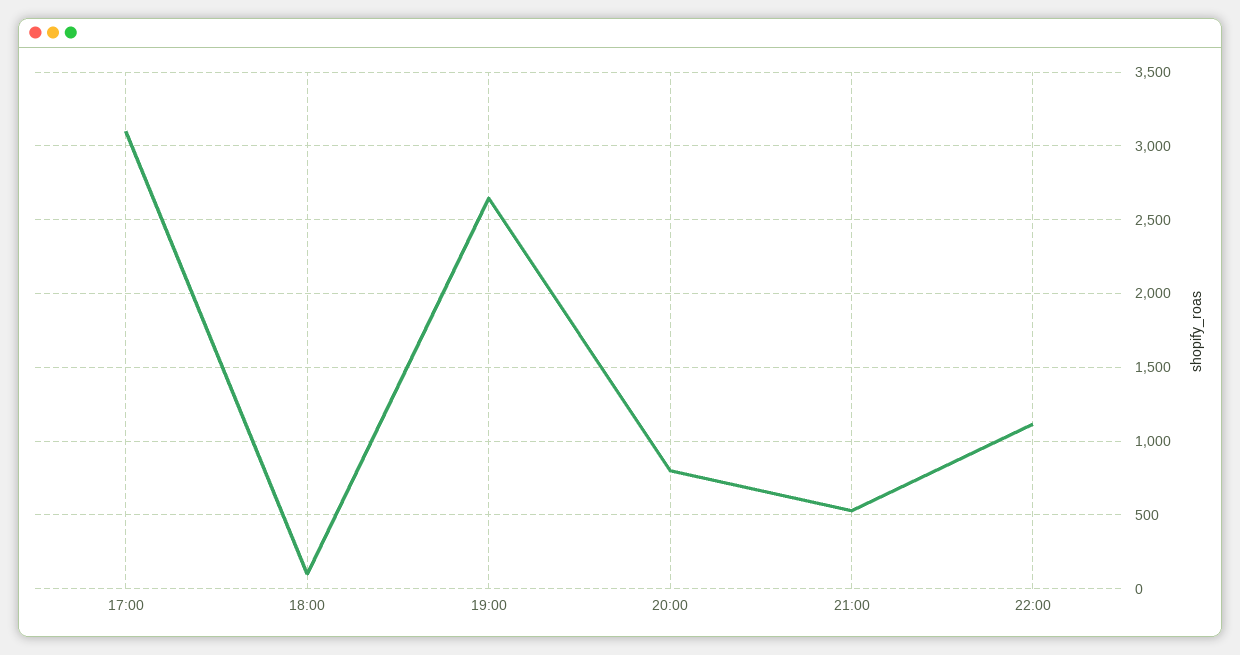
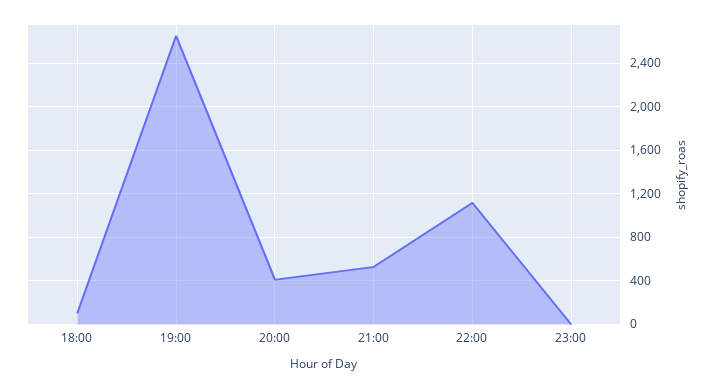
17:00: 3100 -> none
20:00: 800 -> 400
23:00: none -> 0

